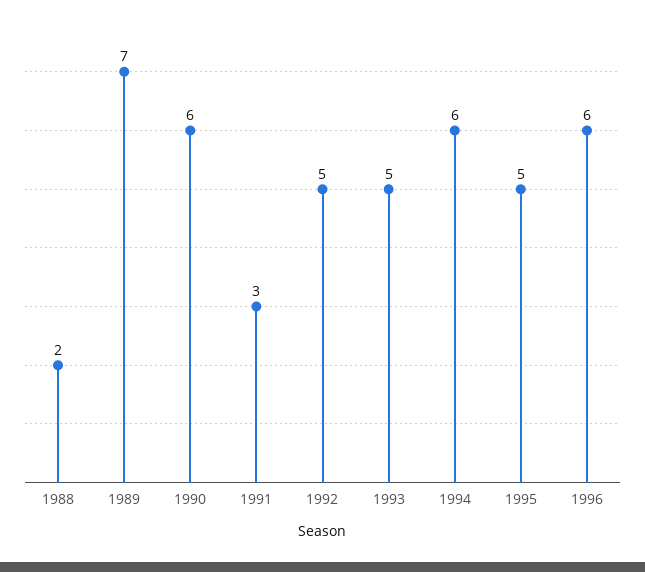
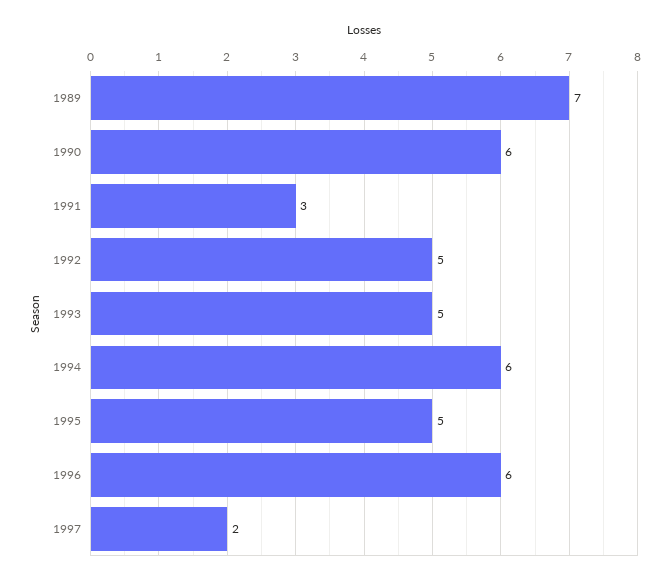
1988: 2 -> none
1997: none -> 2

